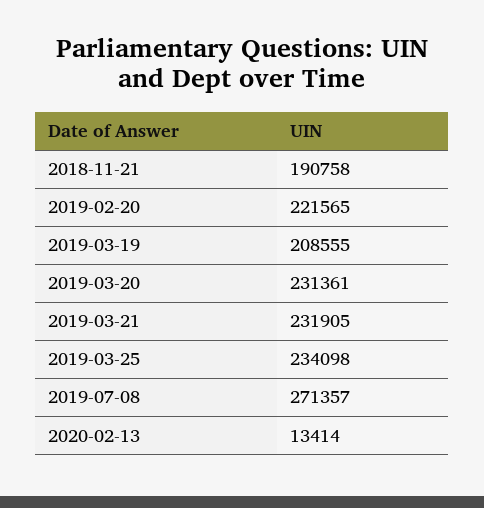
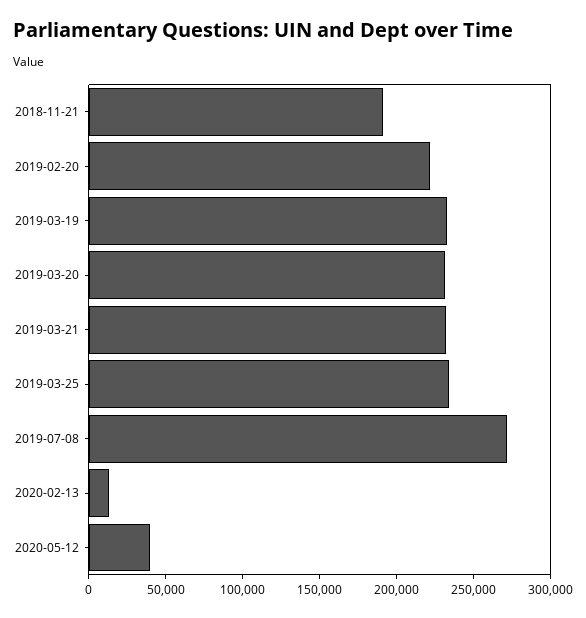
2019-03-19: 208555 -> 230000
2020-05-12: none -> 40000

